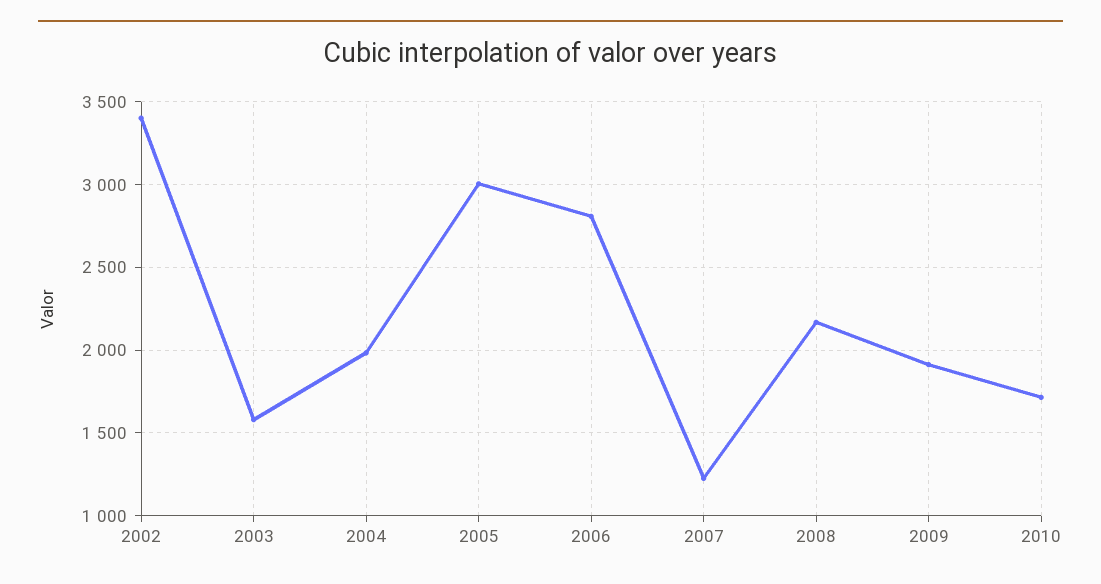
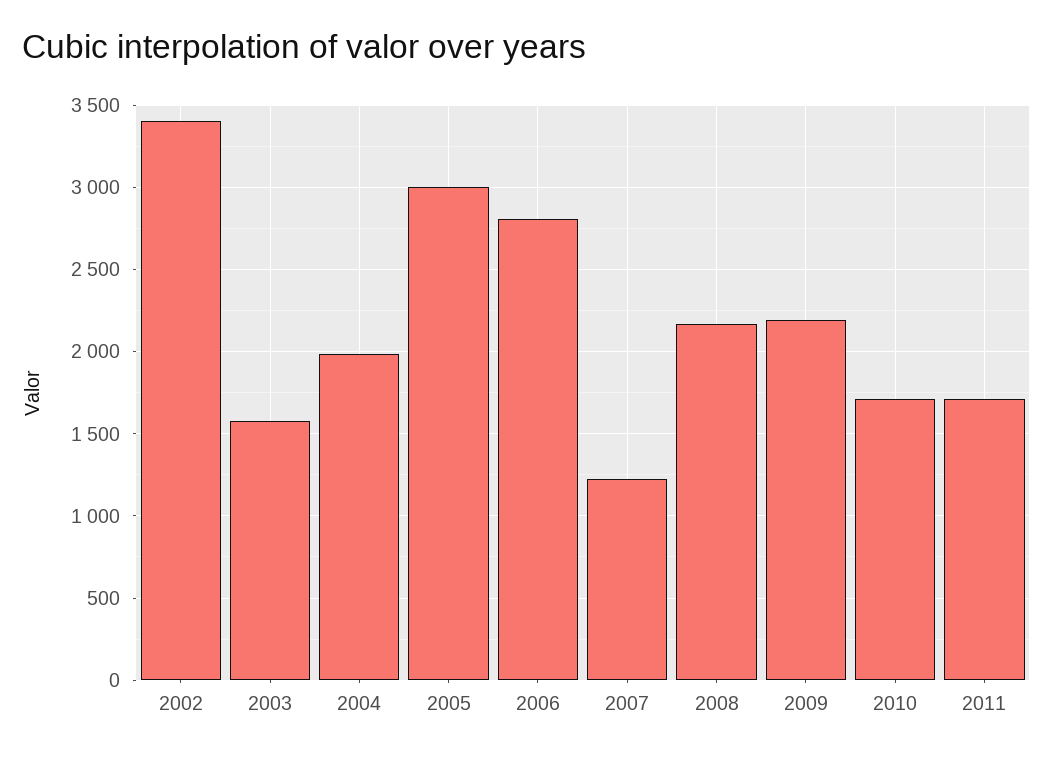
2009: 1900 -> 2200
2011: none -> 1700

